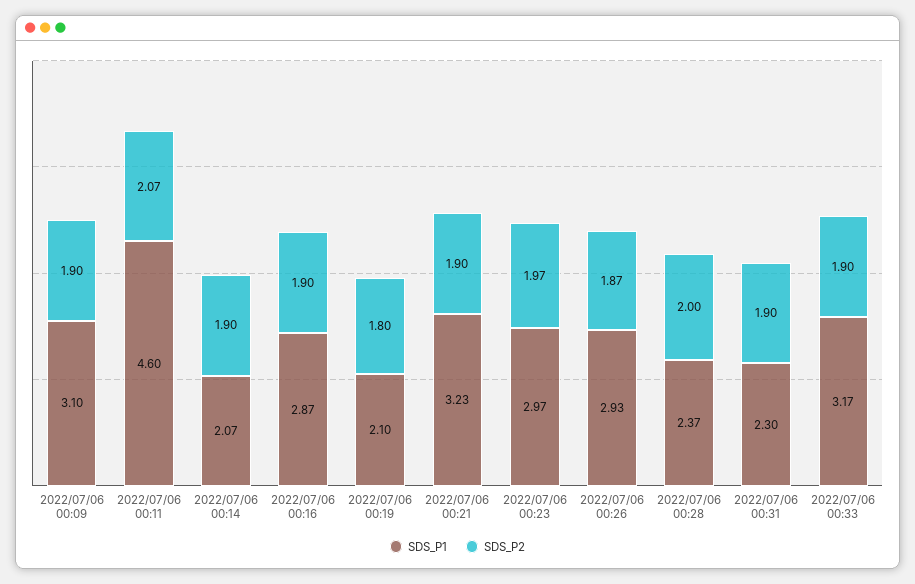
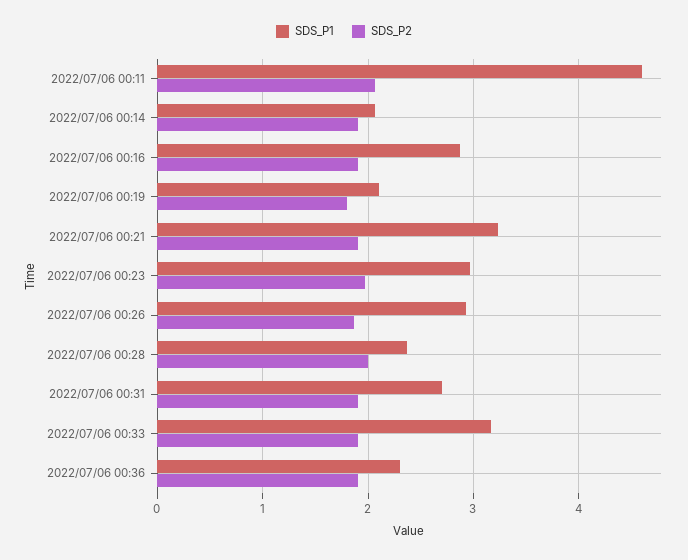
SDS_P1, 2022/07/06 00:09: 3.1 -> none
SDS_P2, 2022/07/06 00:09: 1.9 -> none
SDS_P1, 2022/07/06 00:31: 2.3 -> 2.7
SDS_P1, 2022/07/06 00:36: none -> 2.3
SDS_P2, 2022/07/06 00:36: none -> 1.9

